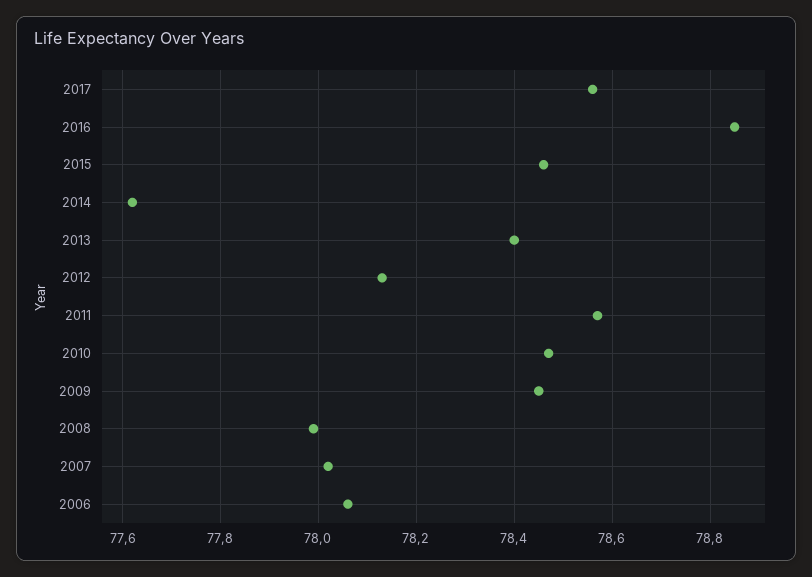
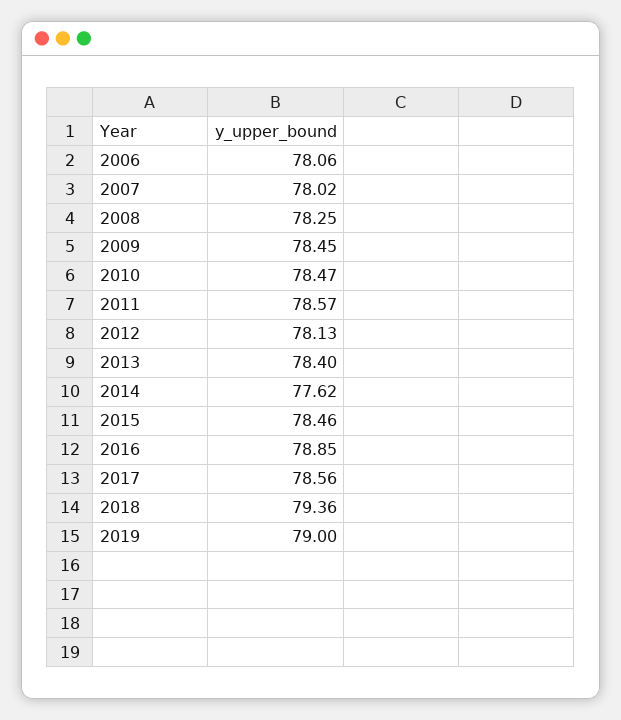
2008: 78 -> 78.25
2018: none -> 79.36
2019: none -> 79

